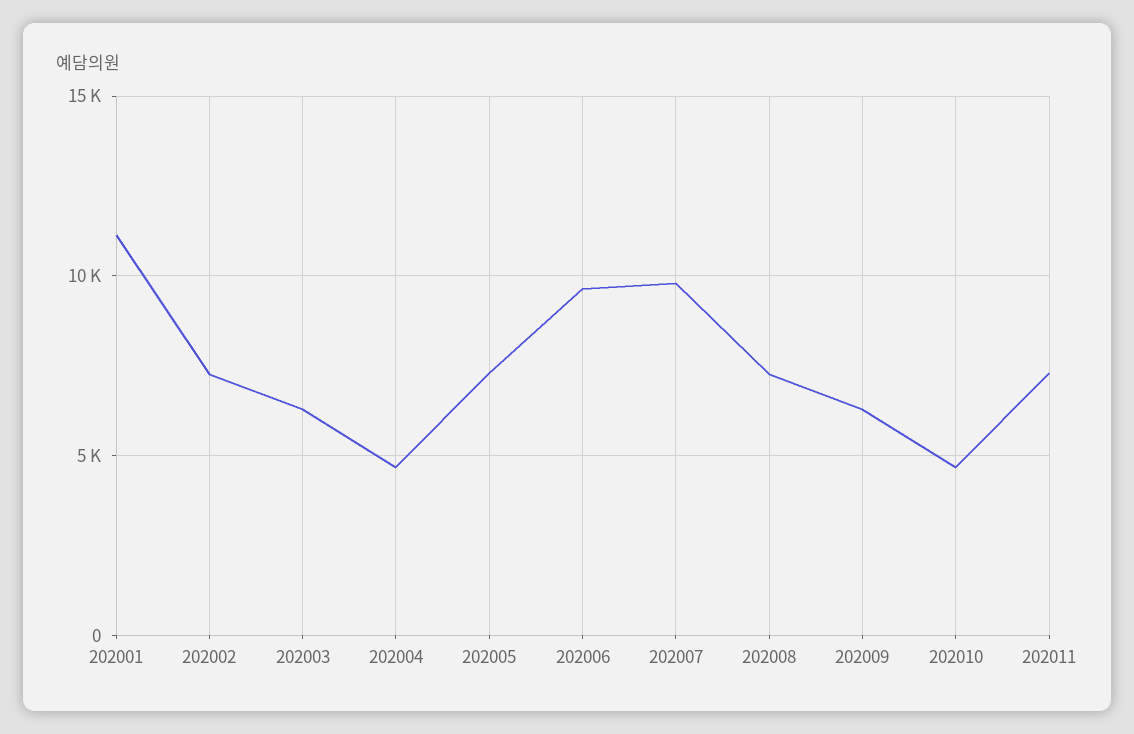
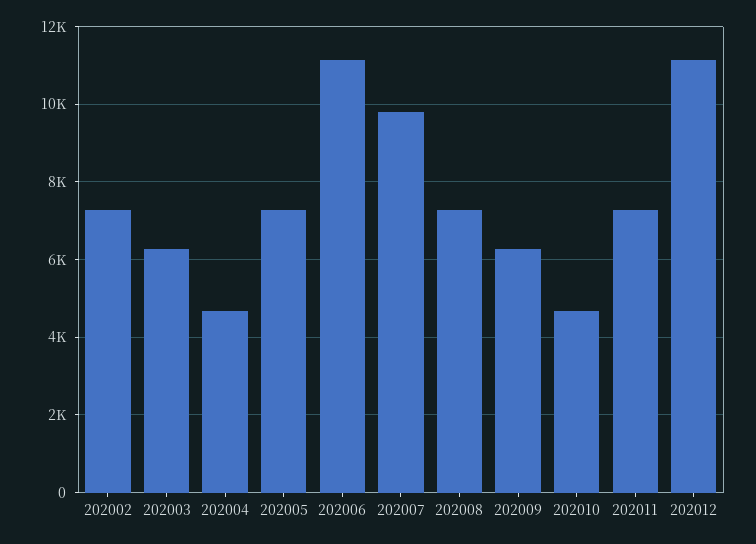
202001: 11000 -> none
202006: 9500 -> 11200
202012: none -> 11200

